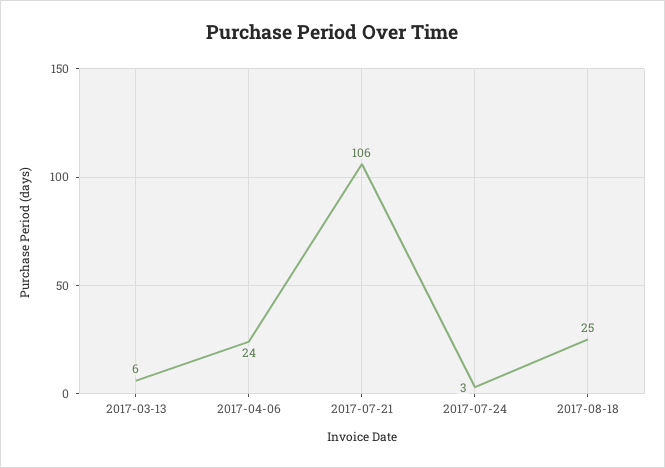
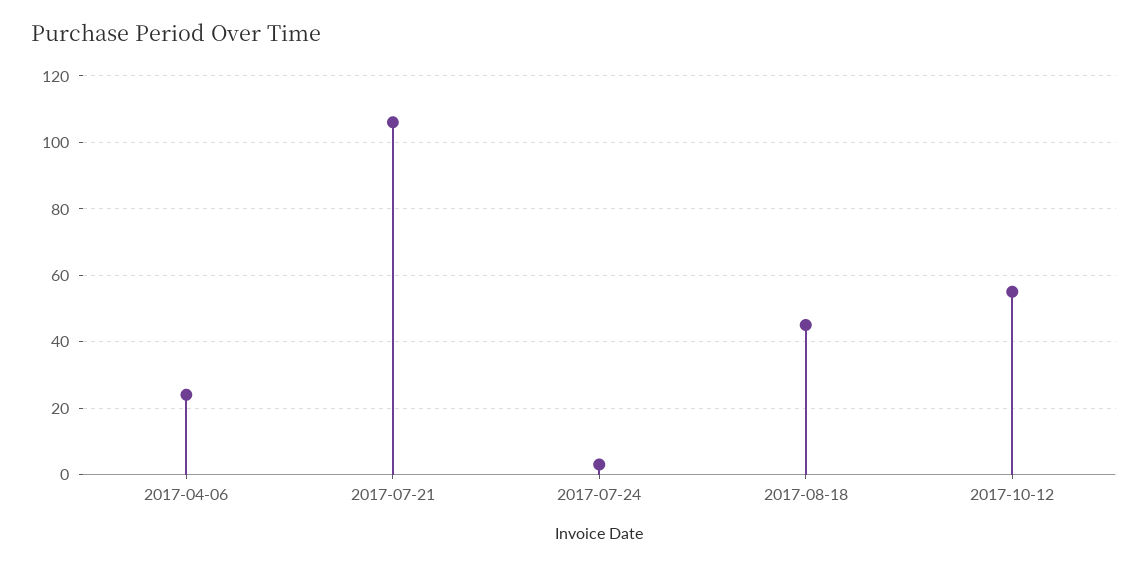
2017-03-13: 6 -> none
2017-08-18: 25 -> 45
2017-10-12: none -> 55

